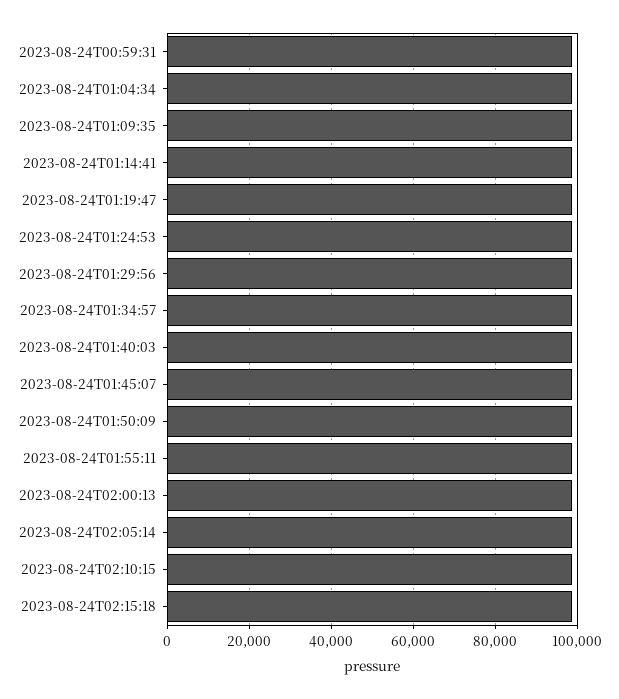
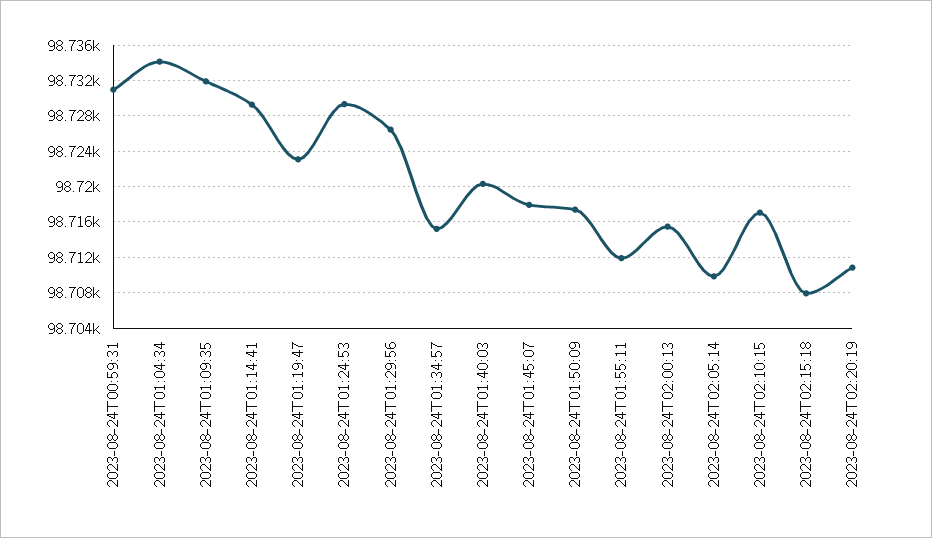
2023-08-24T02:20:19: none -> 98711

